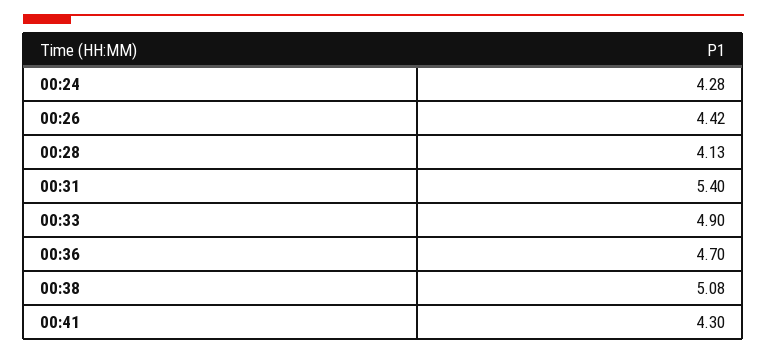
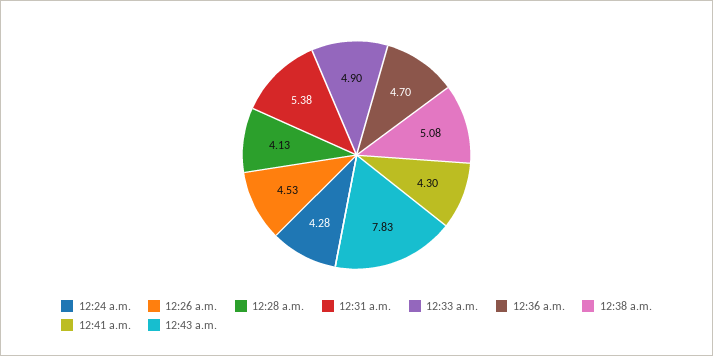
00:26: 4.42 -> 4.53
00:31: 5.4 -> 5.38
12:43 a.m.: none -> 7.83

